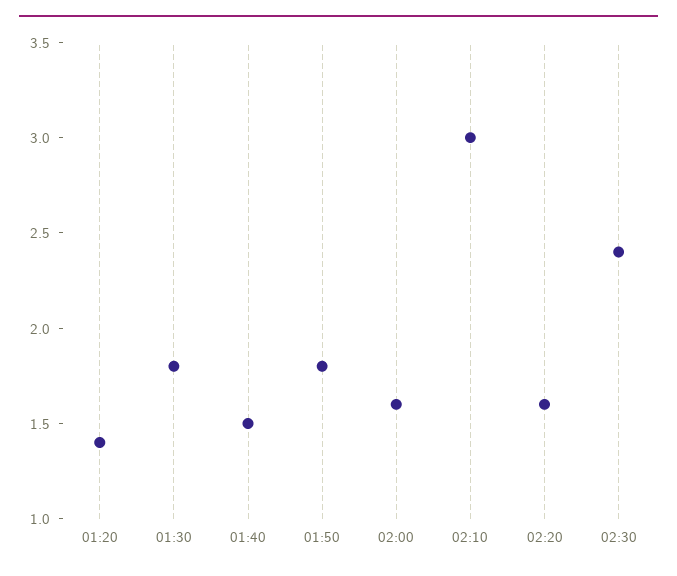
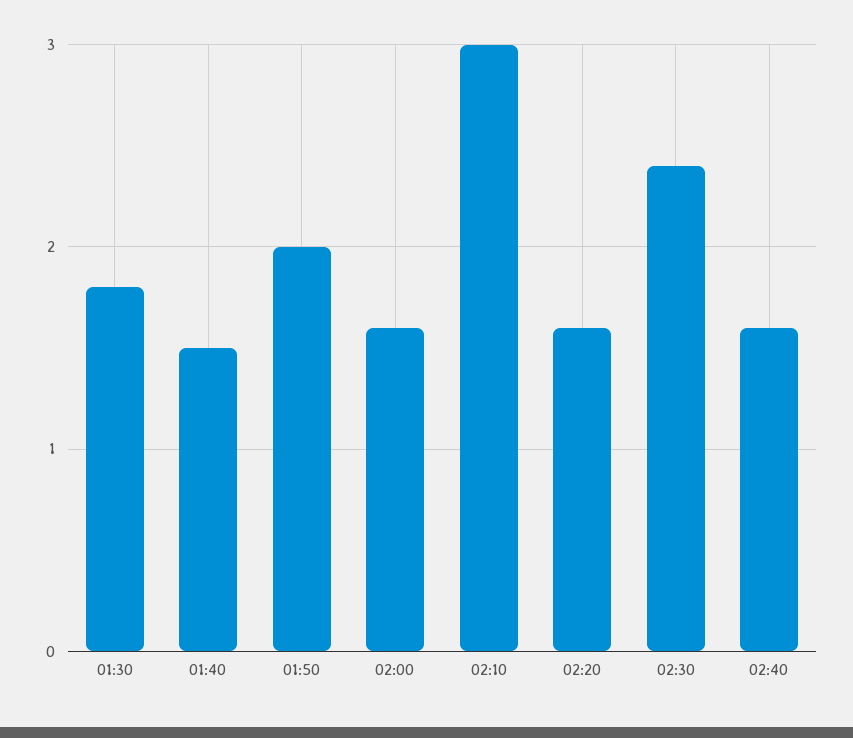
01:20: 1.4 -> none
01:50: 1.8 -> 2
02:40: none -> 1.6

